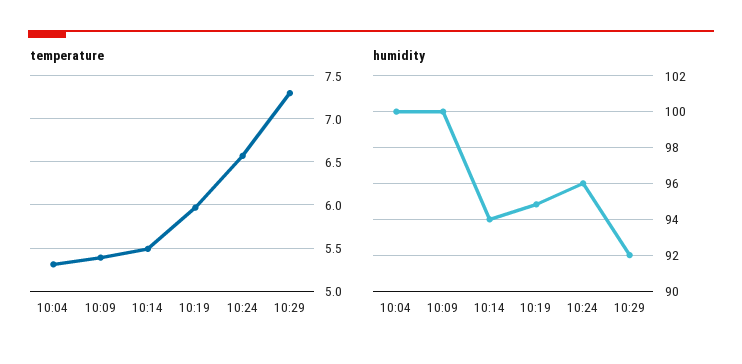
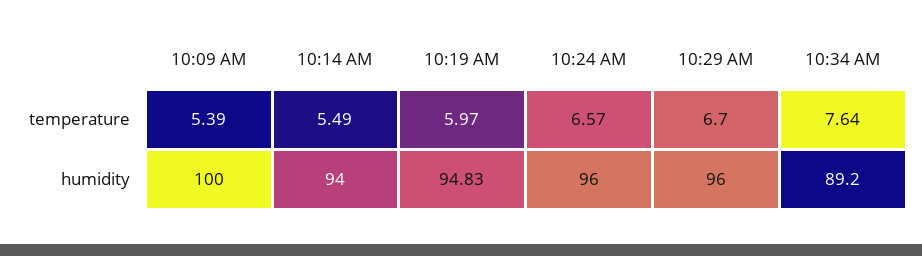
temperature, 10:04: 5.3 -> none
temperature, 10:29: 7.3 -> 6.7
humidity, 10:04: 100 -> none
humidity, 10:29: 92 -> 96
temperature, 10:34 AM: none -> 7.64
humidity, 10:34 AM: none -> 89.2

